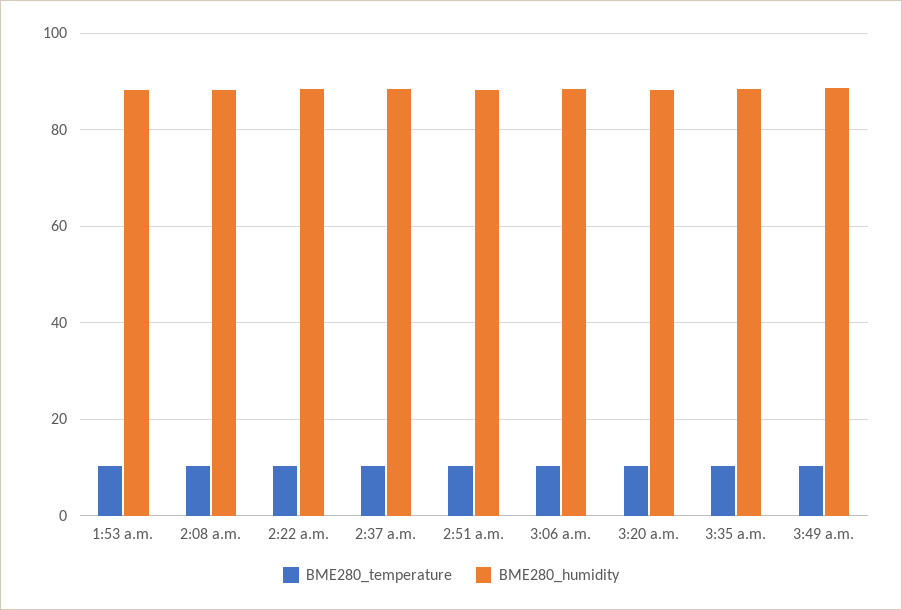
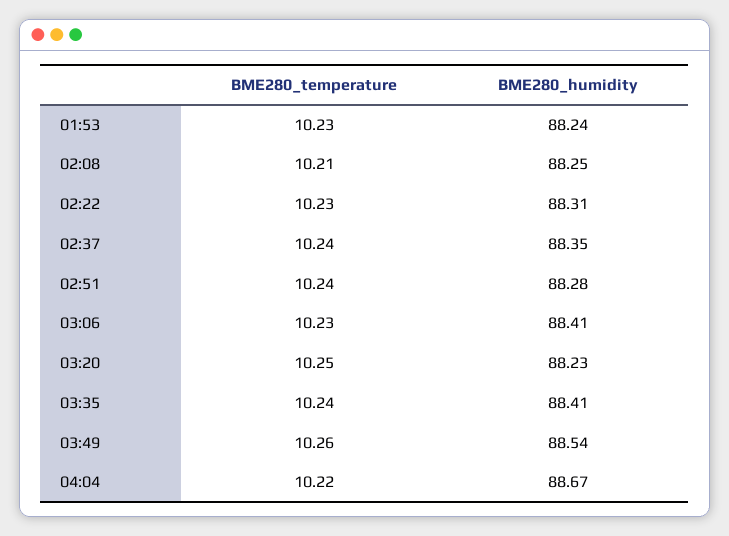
BME280_temperature, 04:04: none -> 10.22
BME280_humidity, 04:04: none -> 88.67

